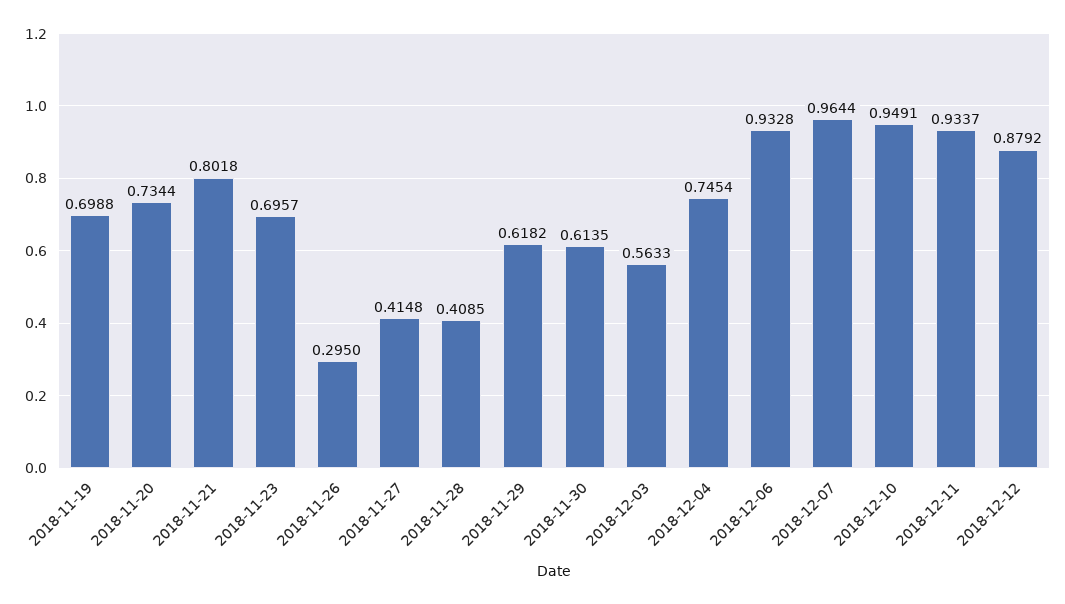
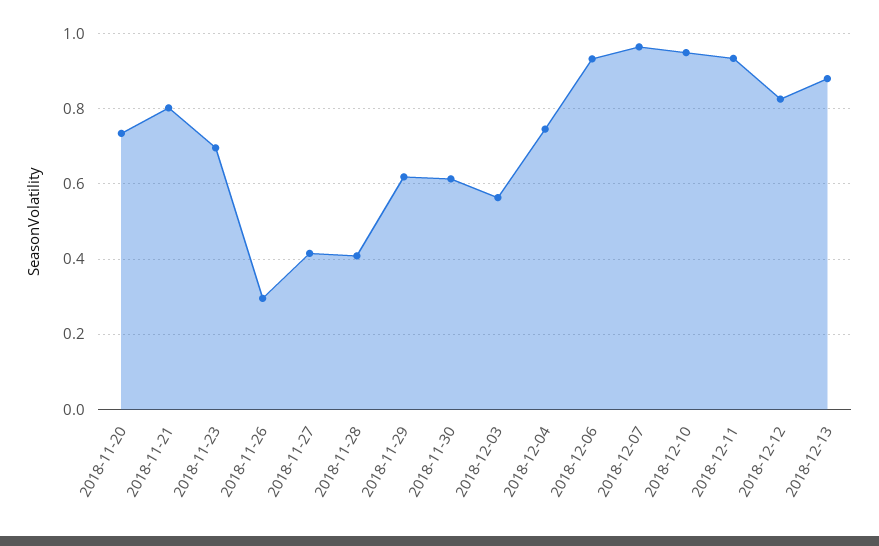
2018-11-19: 0.6988 -> none
2018-12-12: 0.8792 -> 0.82
2018-12-13: none -> 0.88

